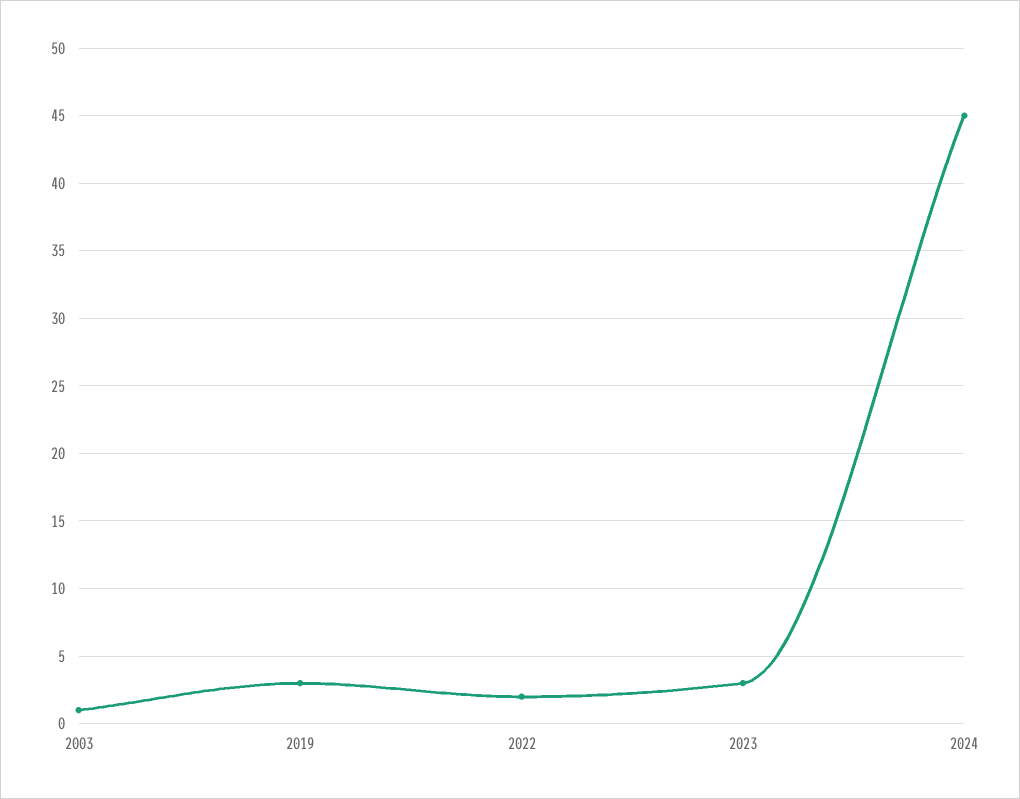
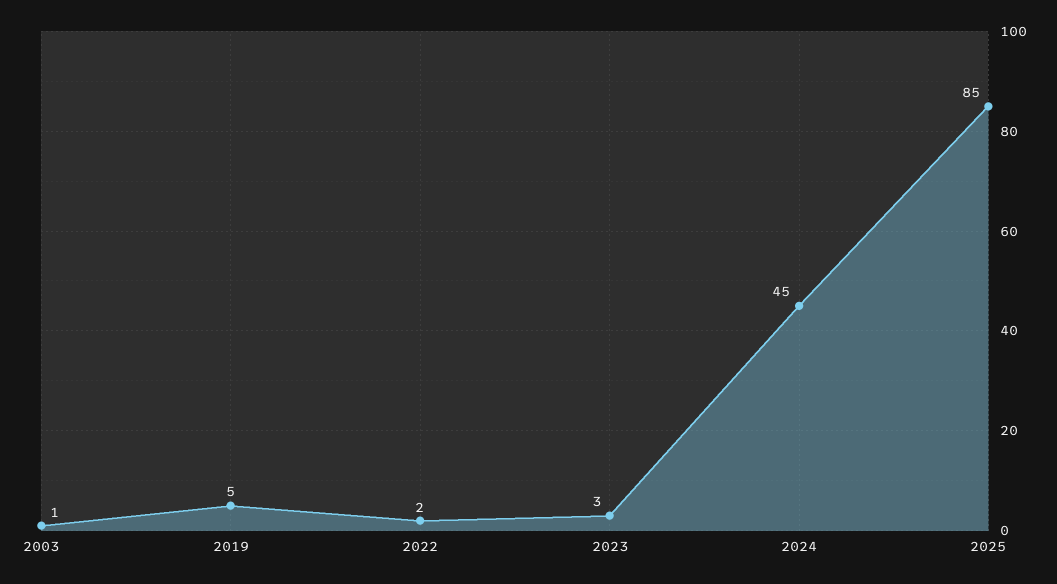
2019: 3 -> 5
2025: none -> 85

